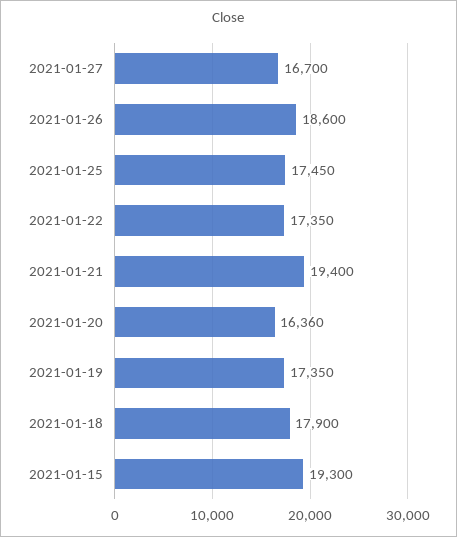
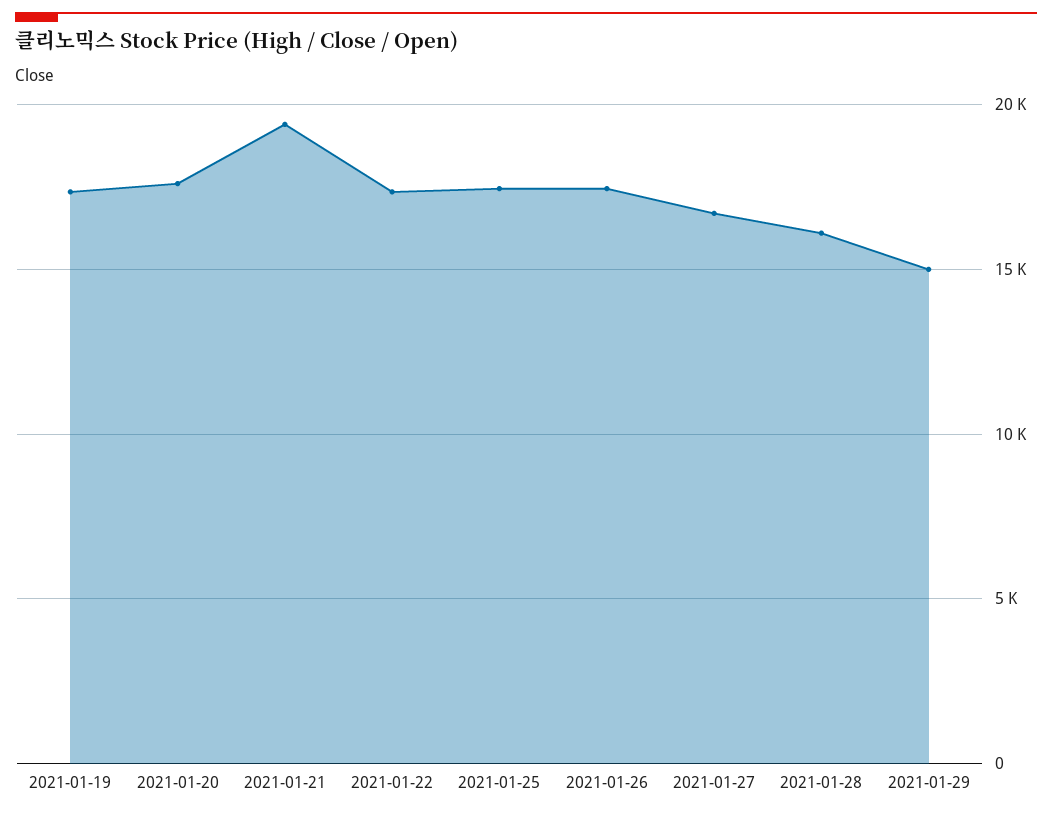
2021-01-26: 18600 -> 17500
2021-01-20: 16360 -> 17500
2021-01-18: 17900 -> none
2021-01-15: 19300 -> none
2021-01-28: none -> 16000
2021-01-29: none -> 15000

